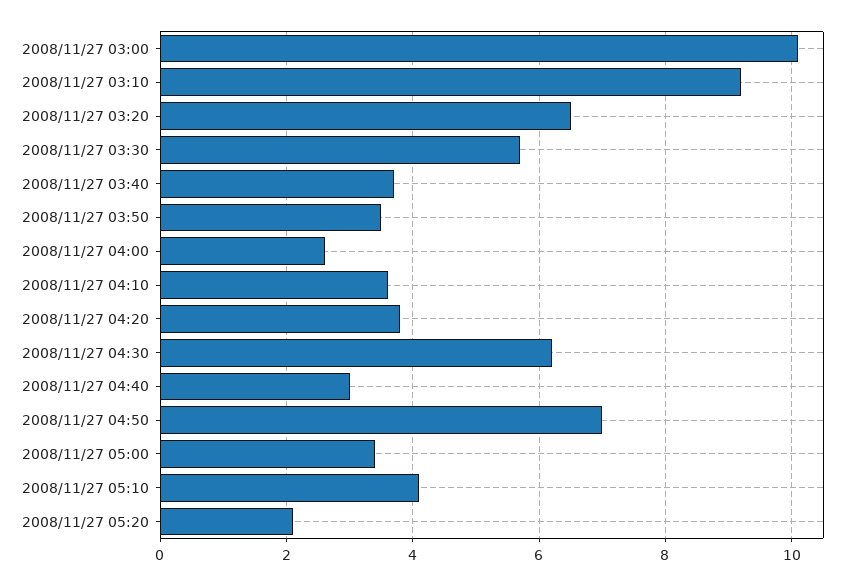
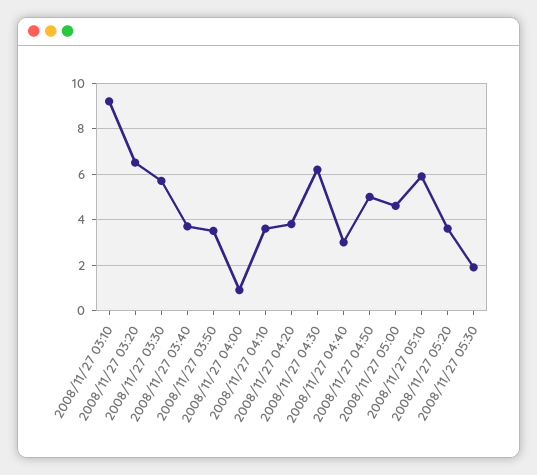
2008/11/27 03:00: 10 -> none
2008/11/27 04:00: 2.5 -> 1
2008/11/27 04:50: 7 -> 5
2008/11/27 05:00: 3.5 -> 4.5
2008/11/27 05:10: 4 -> 6
2008/11/27 05:20: 2 -> 3.5
2008/11/27 05:30: none -> 2

